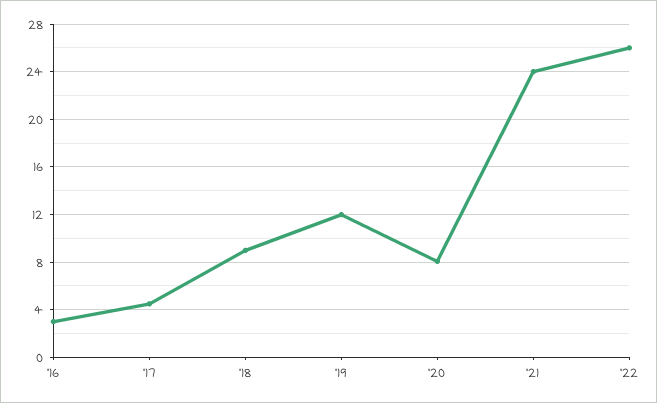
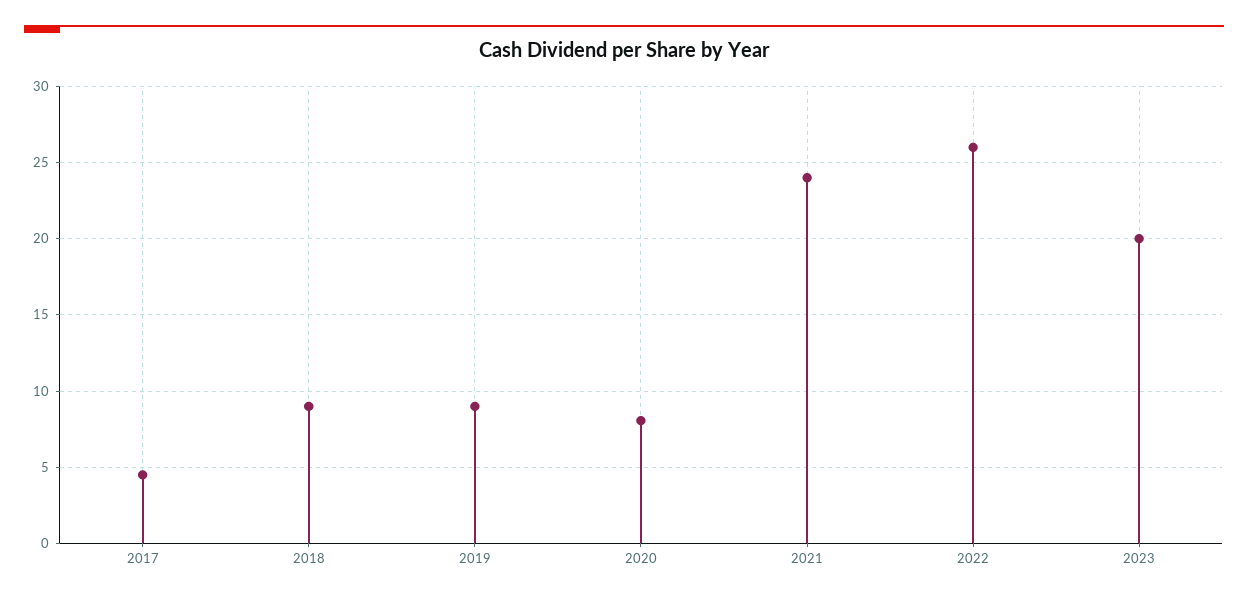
'16: 3 -> none
'19: 12 -> 9
2023: none -> 20

